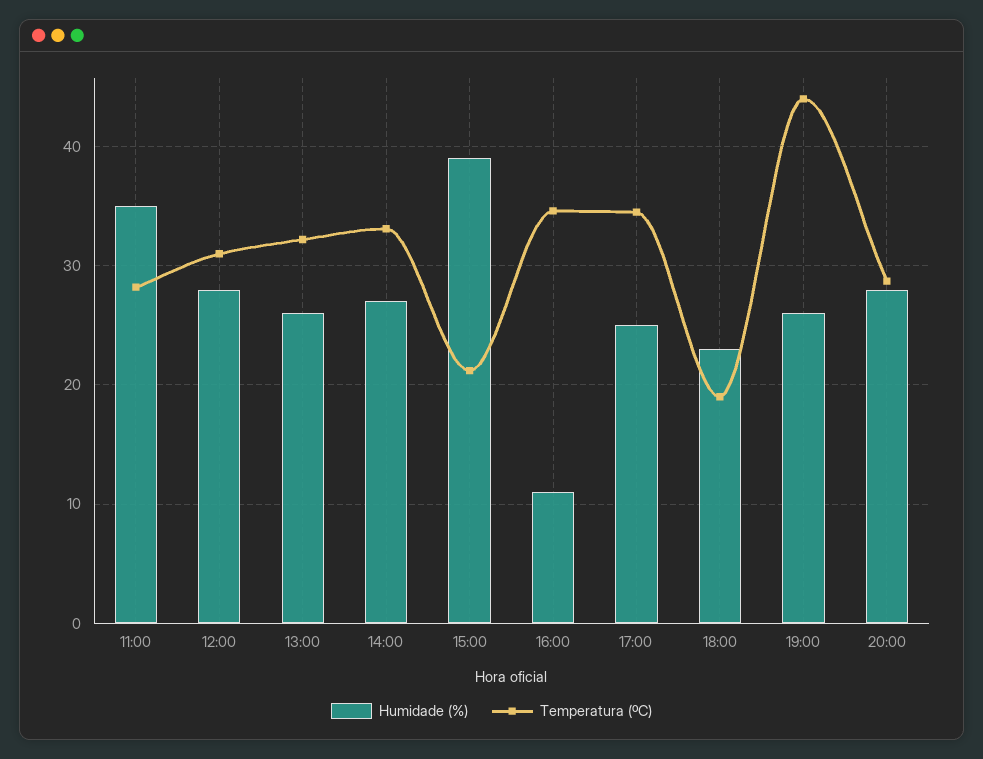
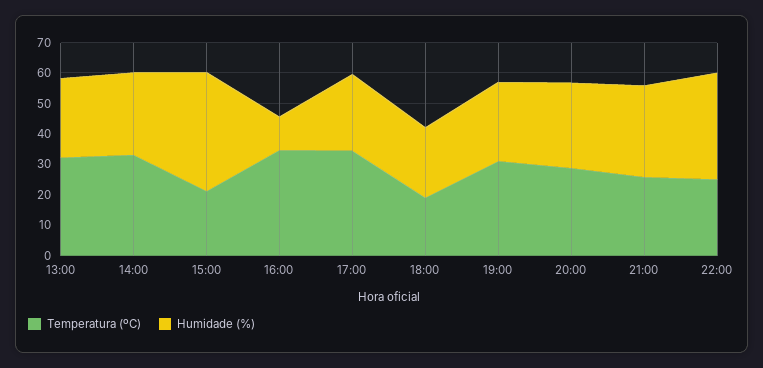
Humidade (%), 11:00: 35 -> none
Temperatura (ºC), 11:00: 28 -> none
Humidade (%), 12:00: 28 -> none
Temperatura (ºC), 12:00: 31 -> none
Temperatura (ºC), 19:00: 44 -> 30
Temperatura (ºC), 21:00: none -> 25
Humidade (%), 21:00: none -> 30
Temperatura (ºC), 22:00: none -> 25
Humidade (%), 22:00: none -> 35

